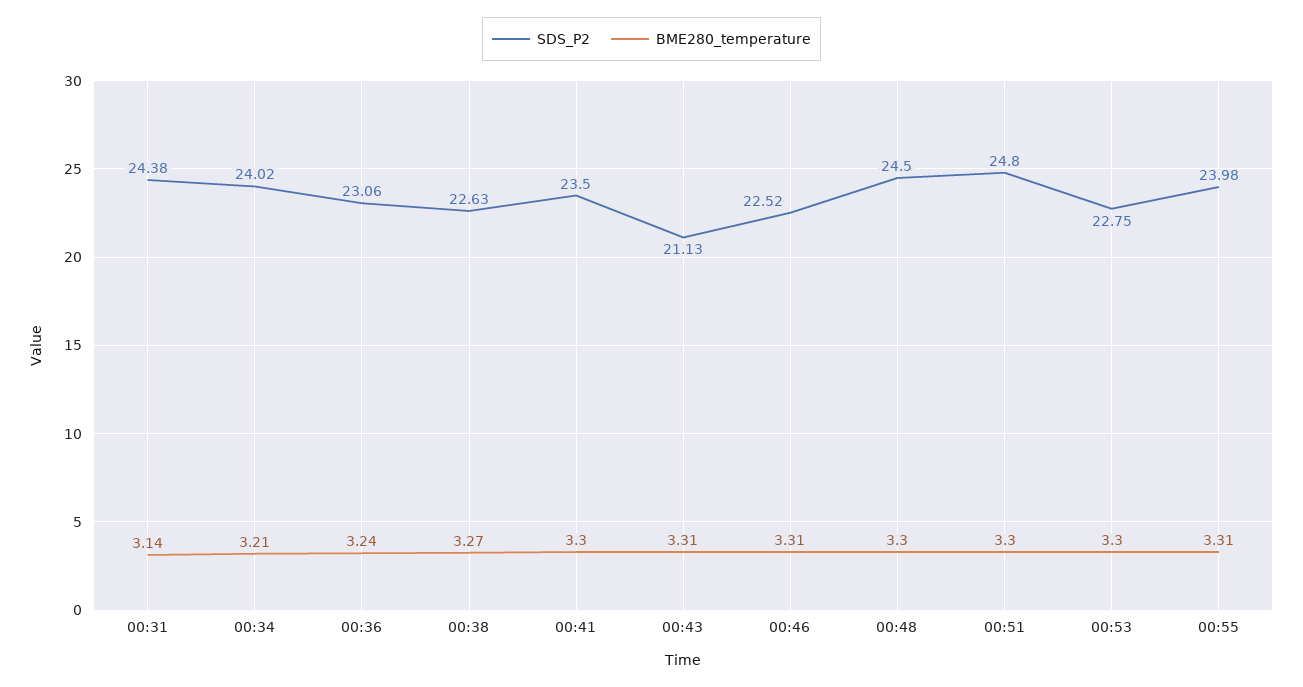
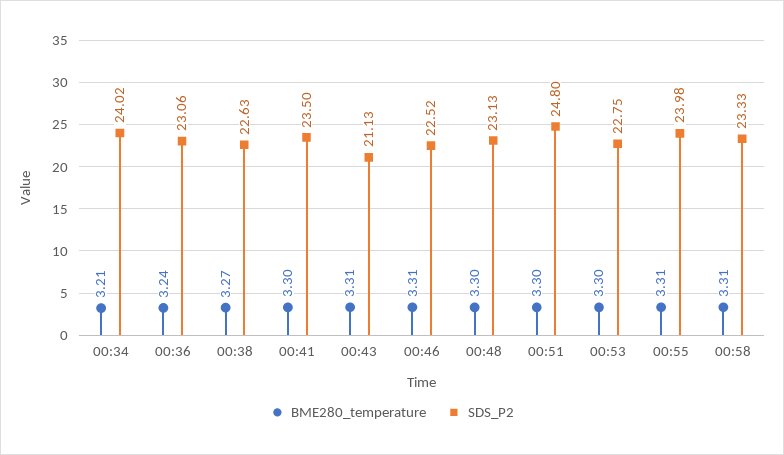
SDS_P2, 00:31: 24.38 -> none
BME280_temperature, 00:31: 3.14 -> none
SDS_P2, 00:48: 24.5 -> 23.13
BME280_temperature, 00:58: none -> 3.31
SDS_P2, 00:58: none -> 23.33

